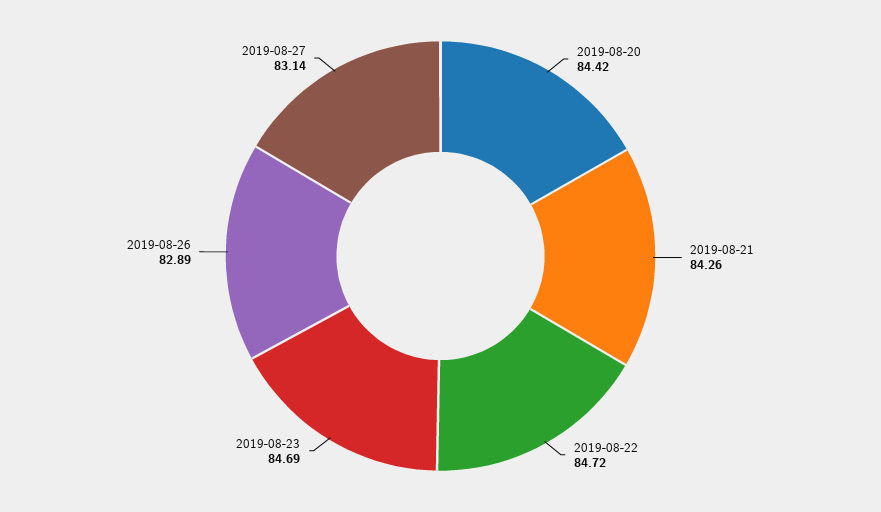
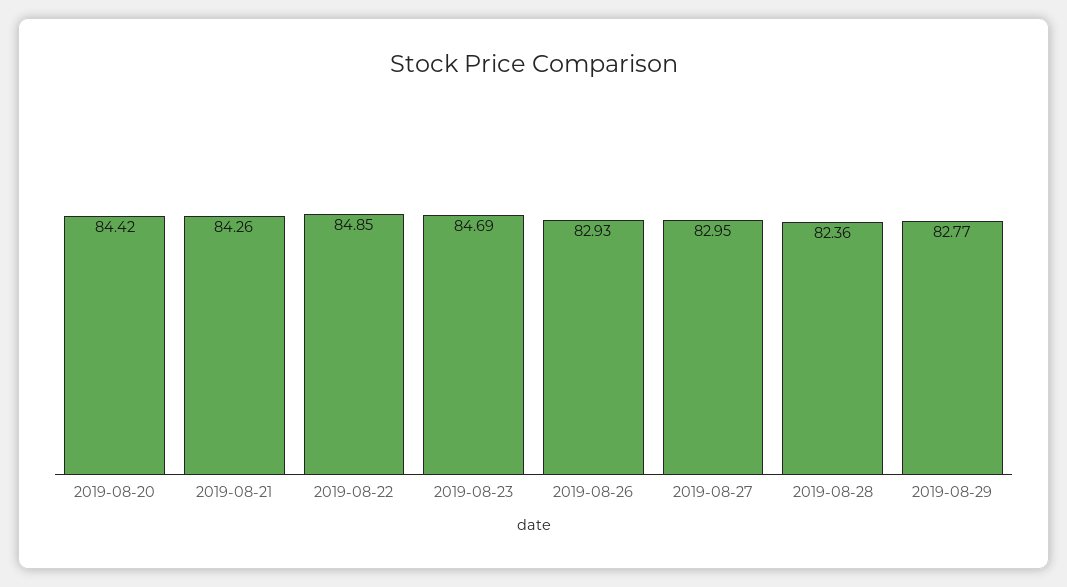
2019-08-22: 84.72 -> 84.85
2019-08-26: 82.89 -> 82.93
2019-08-27: 83.14 -> 82.95
2019-08-28: none -> 82.36
2019-08-29: none -> 82.77

